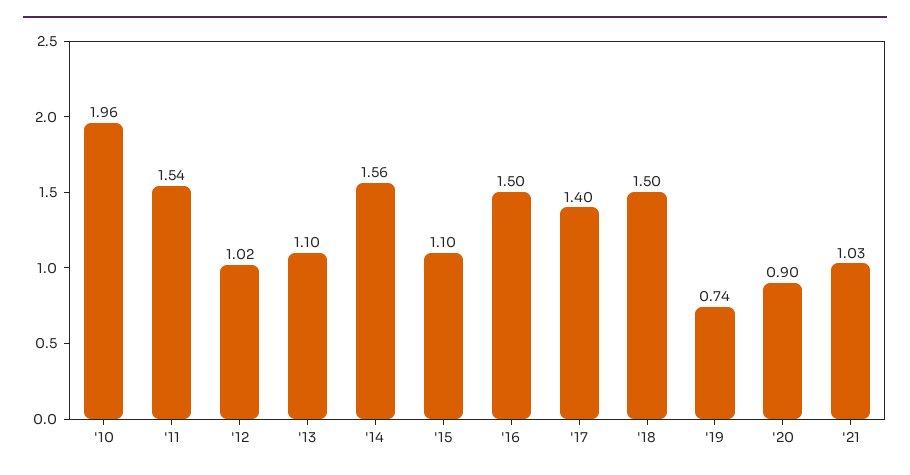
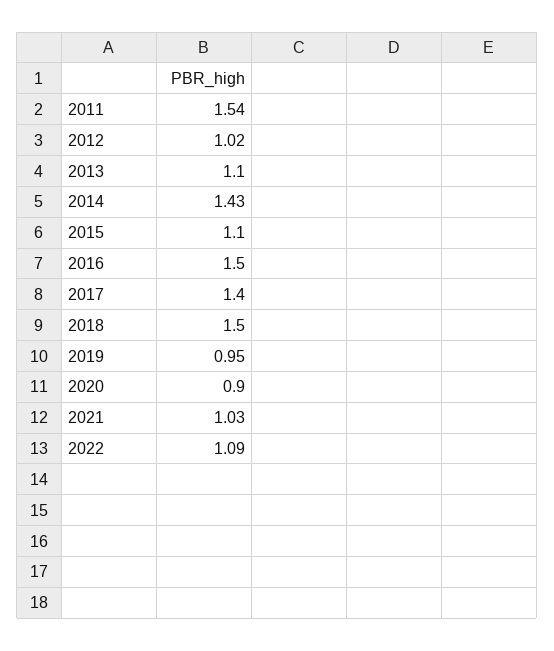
'10: 1.96 -> none
'14: 1.56 -> 1.43
'19: 0.74 -> 0.95
2022: none -> 1.09

